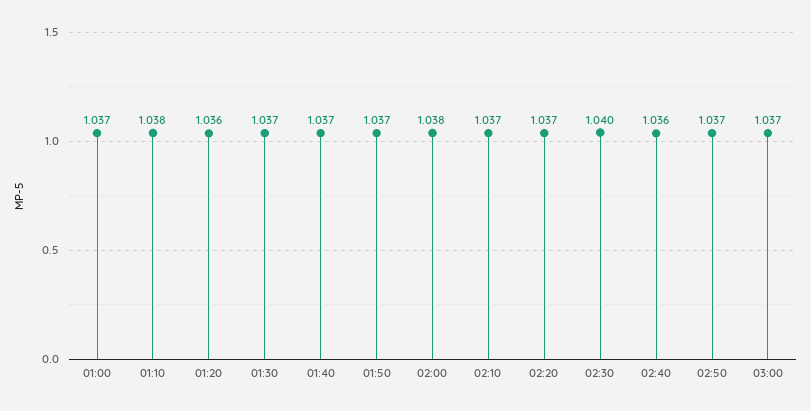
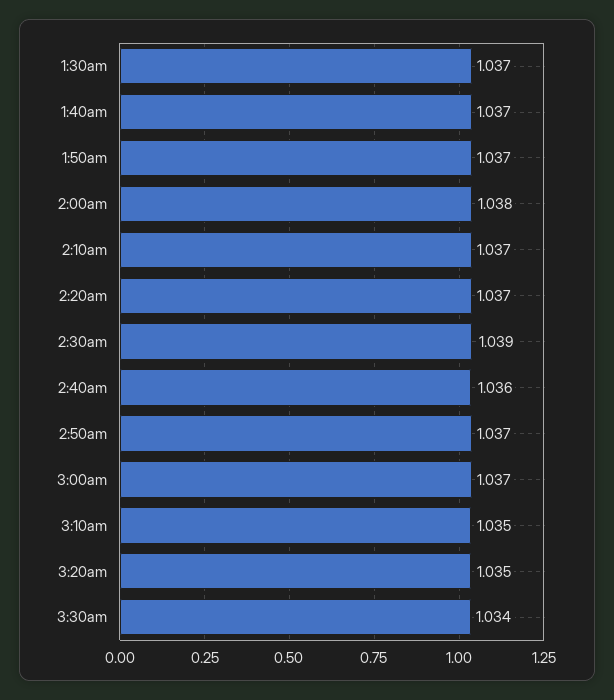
01:00: 1.037 -> none
01:10: 1.038 -> none
01:20: 1.036 -> none
02:30: 1.04 -> 1.039
3:10am: none -> 1.035
3:20am: none -> 1.035
3:30am: none -> 1.034

